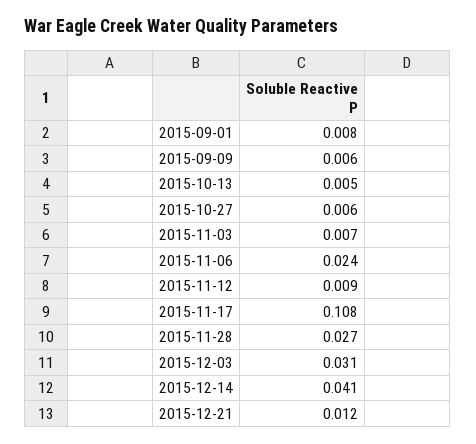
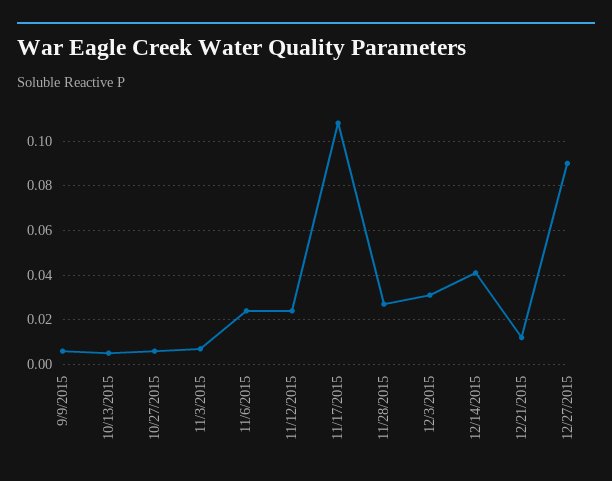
2015-09-01: 0.008 -> none
2015-11-12: 0.009 -> 0.025
12/27/2015: none -> 0.09

